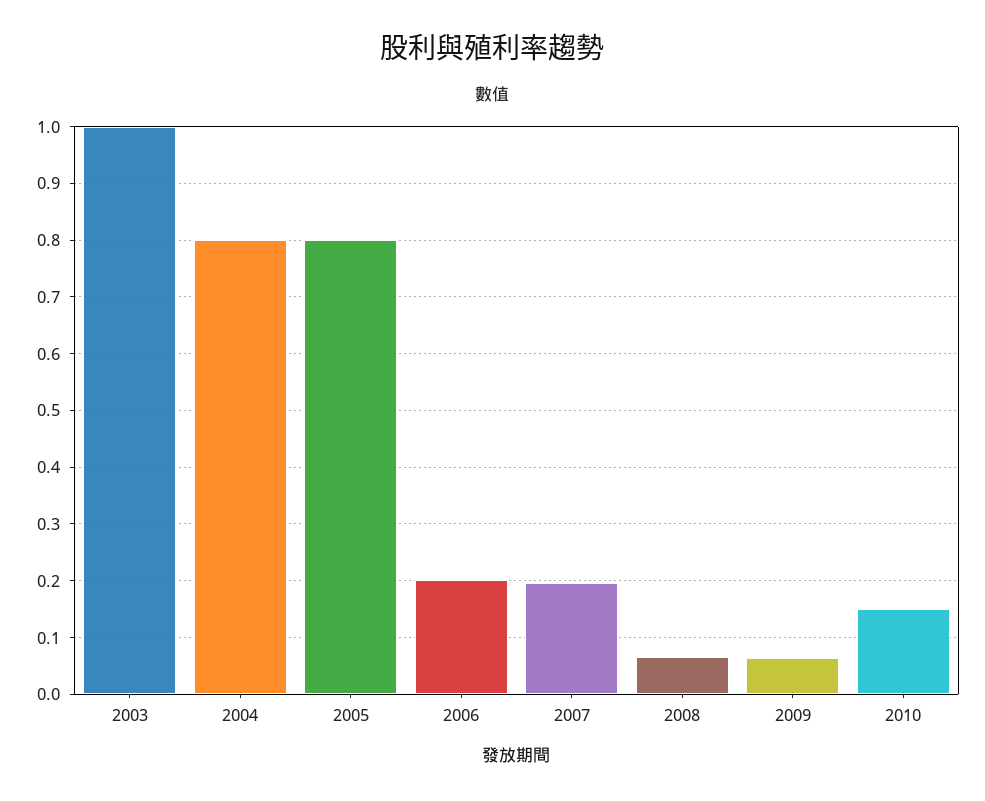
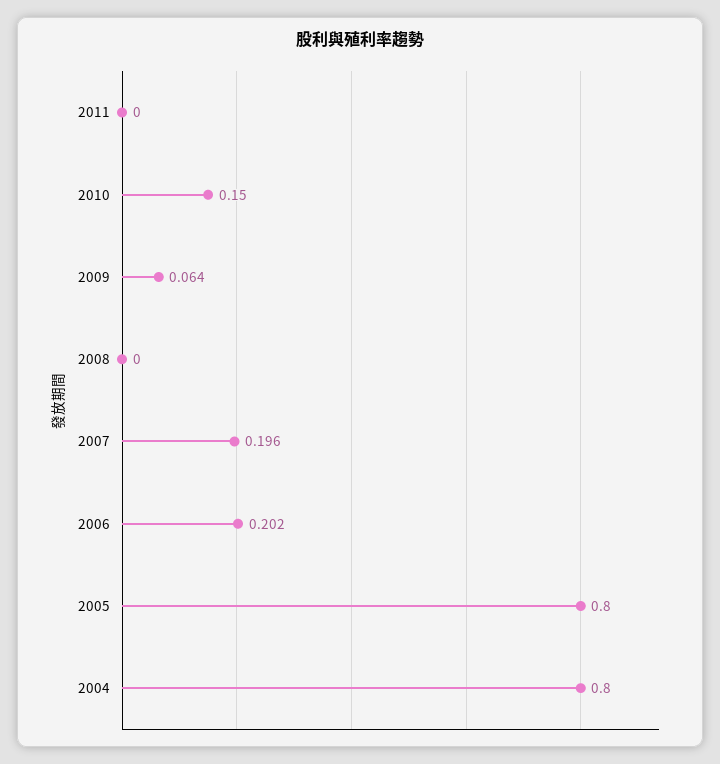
2003: 1 -> none
2008: 0.06 -> 0
2011: none -> 0

